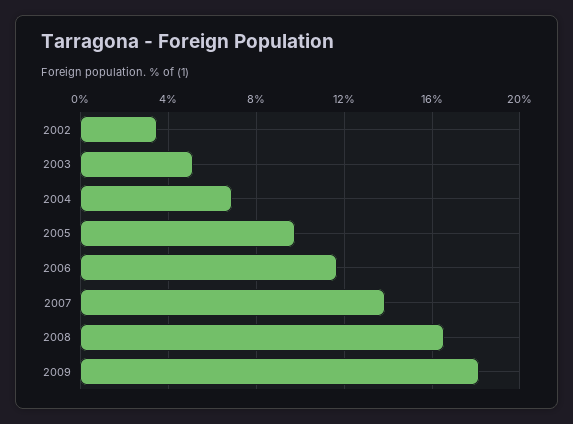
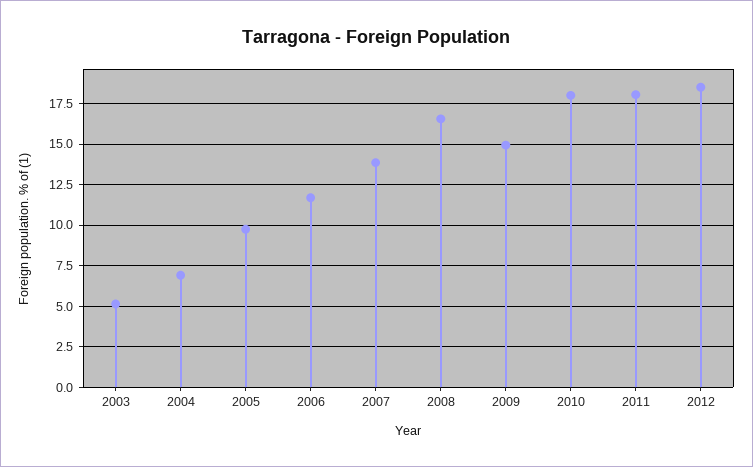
2002: 3.5 -> none
2009: 18 -> 15
2010: none -> 18
2011: none -> 18
2012: none -> 18.5

